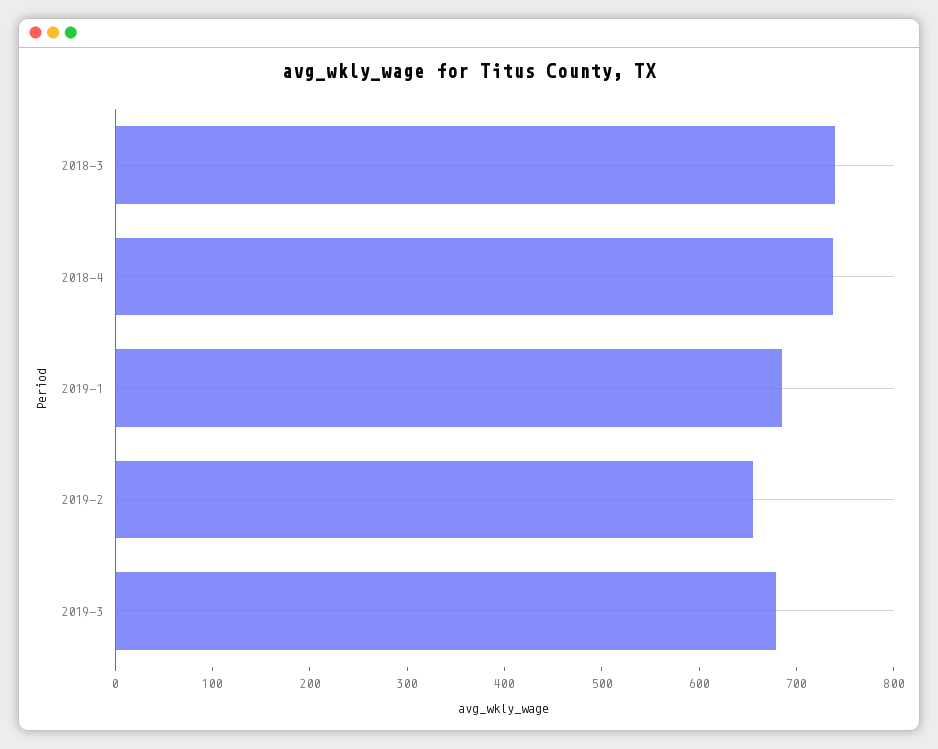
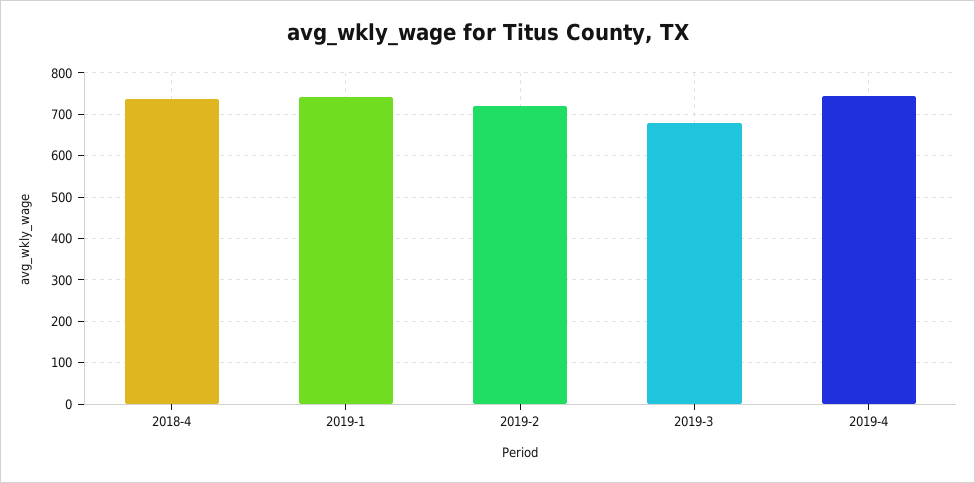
2018-3: 740 -> none
2019-1: 680 -> 740
2019-2: 660 -> 720
2019-4: none -> 740

